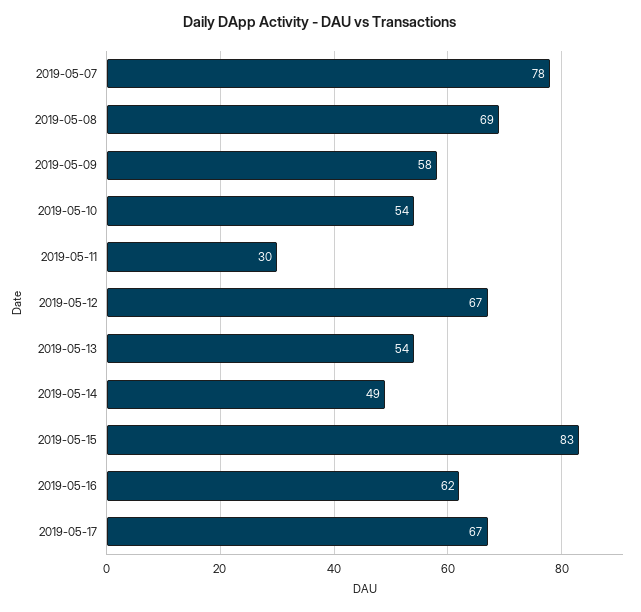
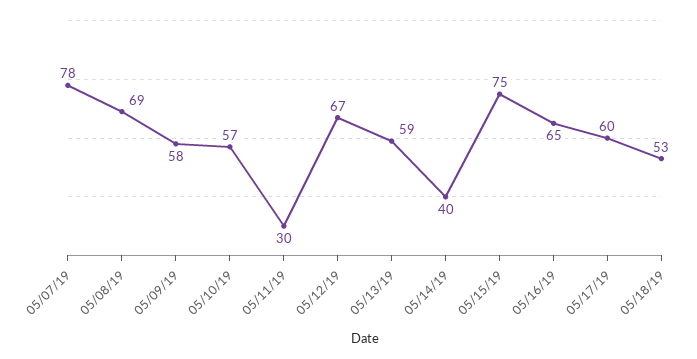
2019-05-10: 54 -> 57
2019-05-13: 54 -> 59
2019-05-14: 49 -> 40
2019-05-15: 83 -> 75
2019-05-16: 62 -> 65
2019-05-17: 67 -> 60
05/18/19: none -> 53

